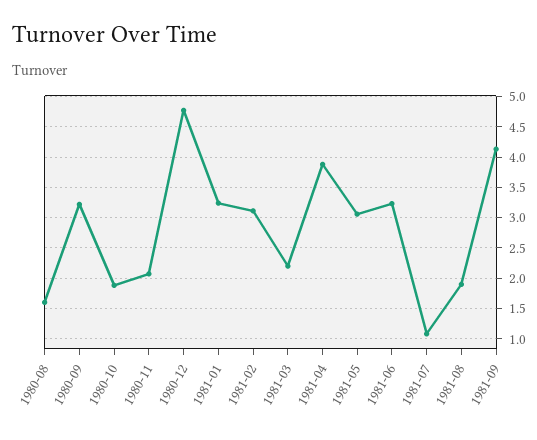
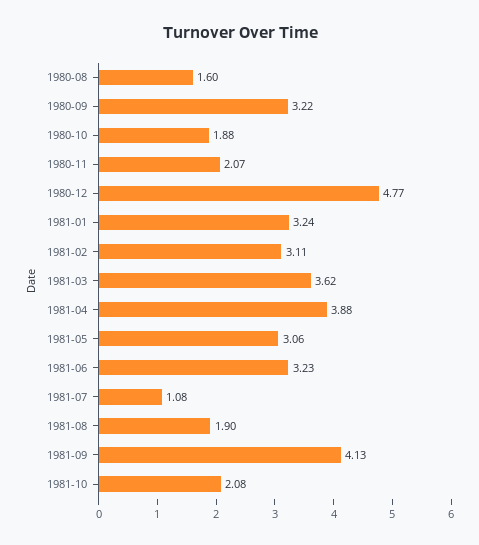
1981-03: 2.2 -> 3.62
1981-10: none -> 2.08

